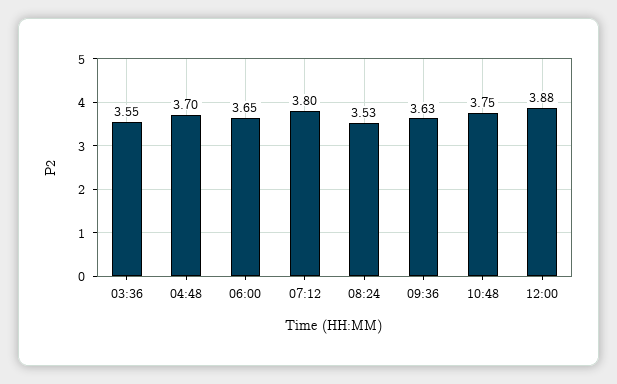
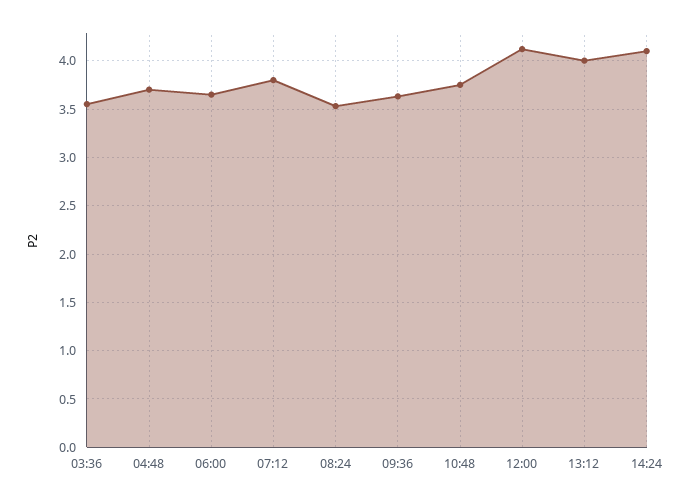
12:00: 3.88 -> 4.1
13:12: none -> 4
14:24: none -> 4.1

